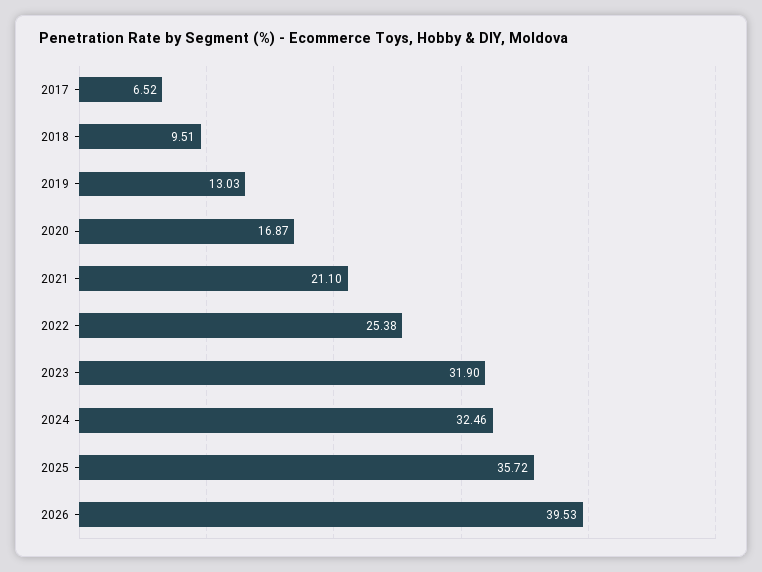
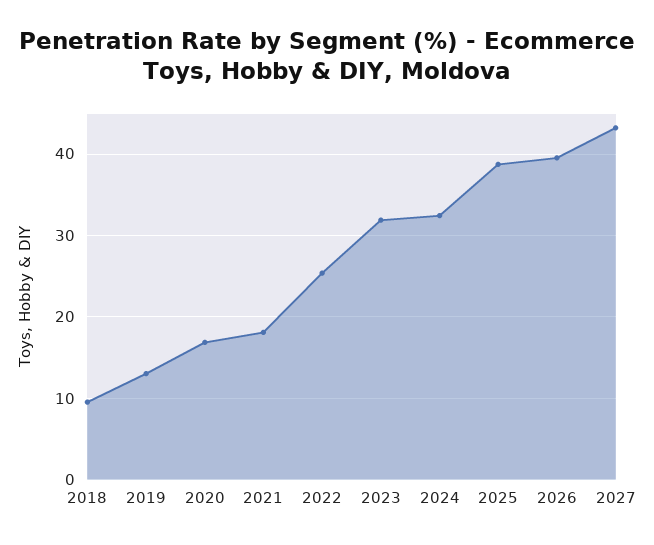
2017: 6.52 -> none
2021: 21.1 -> 18
2025: 35.72 -> 39
2027: none -> 43

